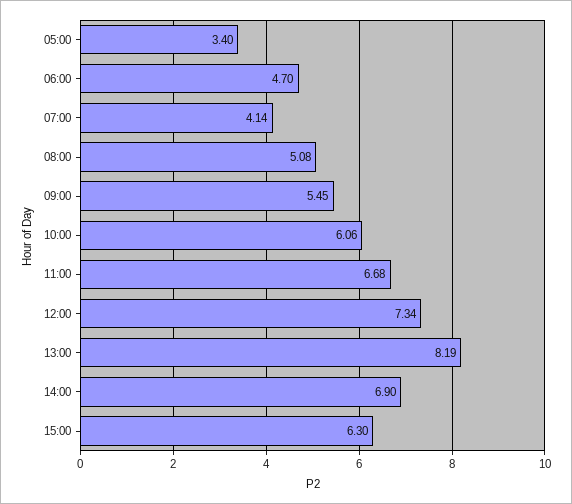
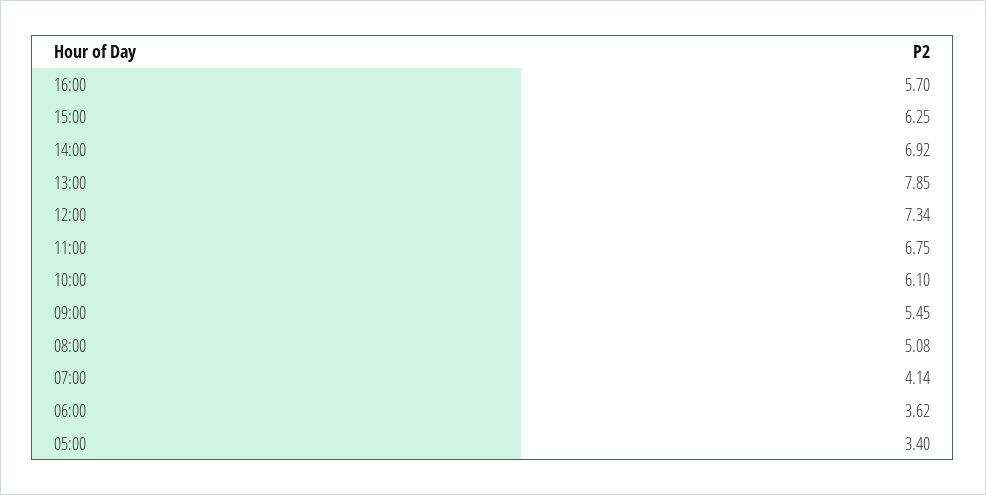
06:00: 4.7 -> 3.62
10:00: 6.06 -> 6.1
11:00: 6.68 -> 6.75
13:00: 8.19 -> 7.85
14:00: 6.9 -> 6.92
15:00: 6.3 -> 6.25
16:00: none -> 5.7

